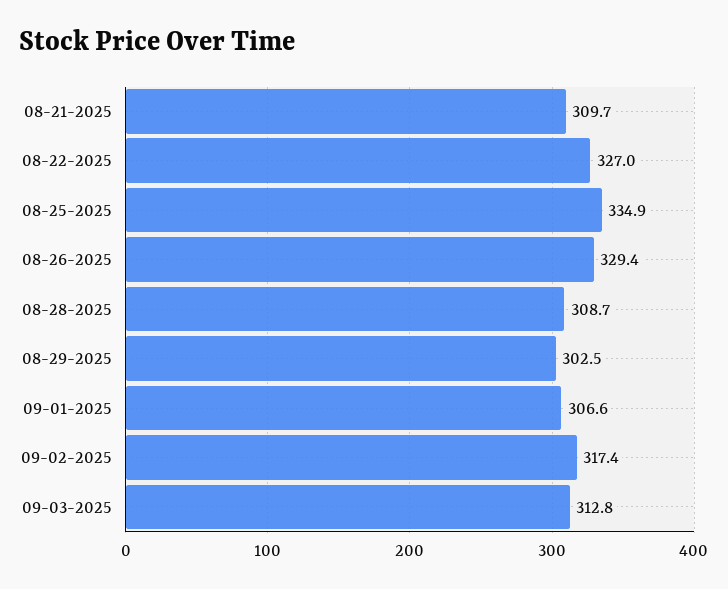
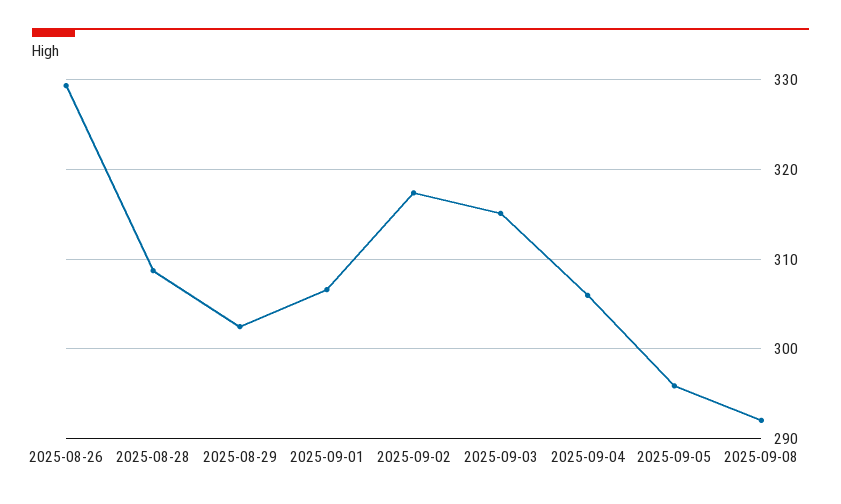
08-21-2025: 309.7 -> none
08-22-2025: 327 -> none
08-25-2025: 334.9 -> none
09-03-2025: 312.8 -> 315
2025-09-04: none -> 306
2025-09-05: none -> 296
2025-09-08: none -> 292

